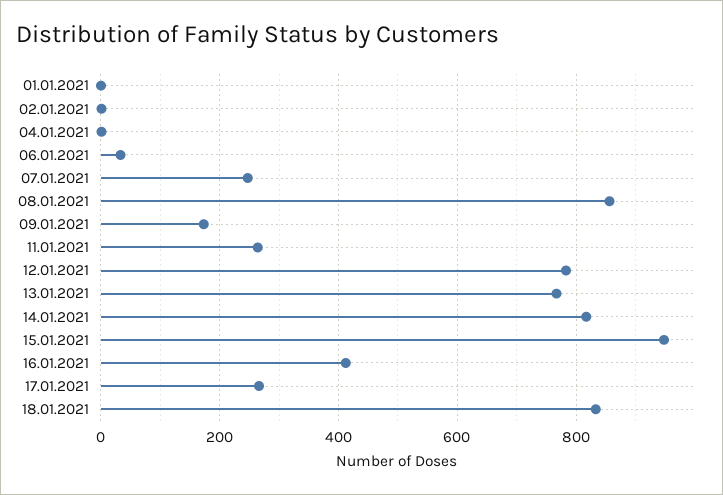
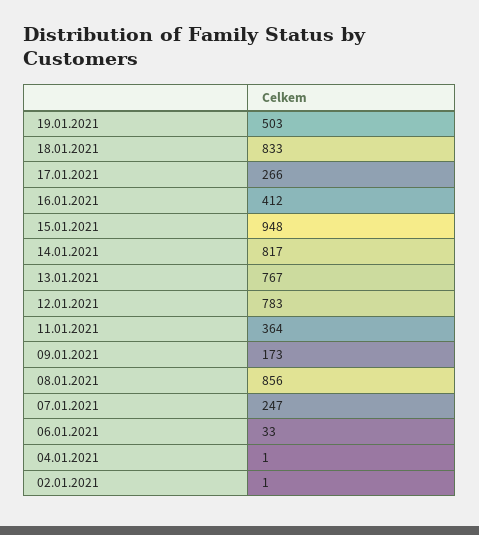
01.01.2021: 0 -> none
11.01.2021: 260 -> 364
19.01.2021: none -> 503

